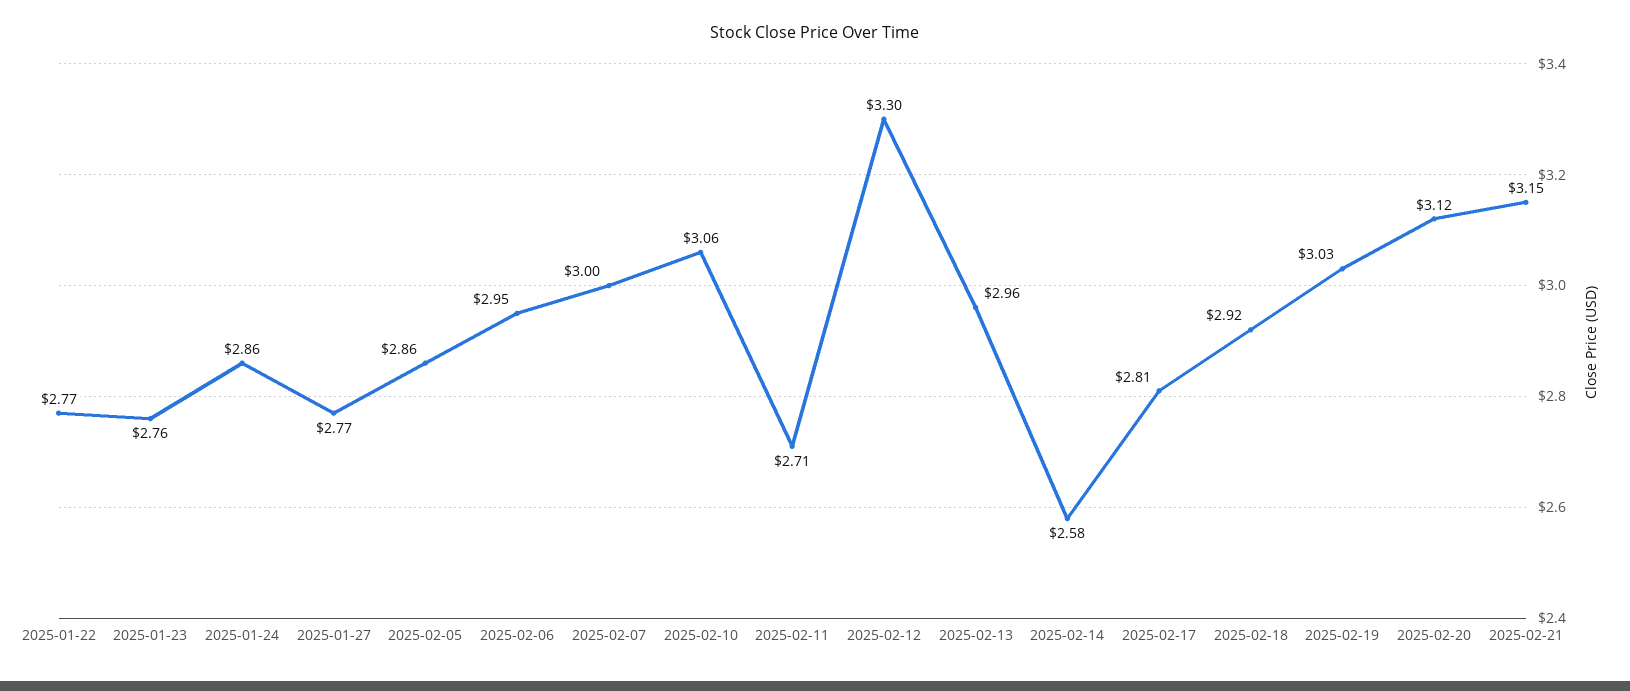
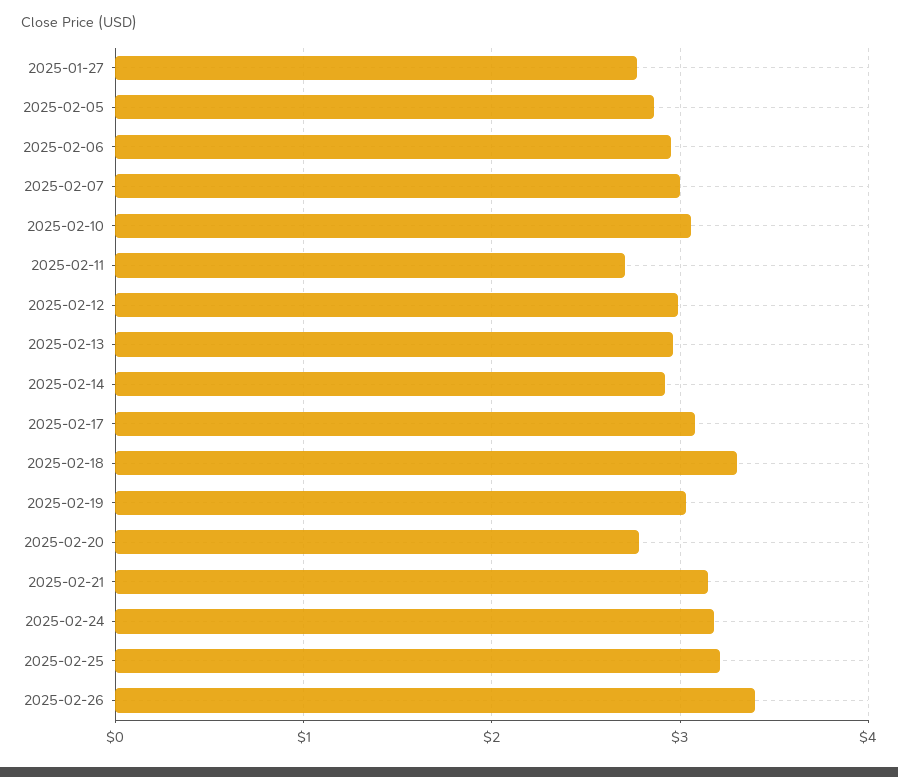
2025-01-22: 2.77 -> none
2025-01-23: 2.76 -> none
2025-01-24: 2.86 -> none
2025-02-12: 3.3 -> 3
2025-02-14: 2.58 -> 2.9
2025-02-17: 2.81 -> 3.1
2025-02-18: 2.92 -> 3.3
2025-02-20: 3.12 -> 2.8
2025-02-24: none -> 3.2
2025-02-25: none -> 3.2
2025-02-26: none -> 3.4

